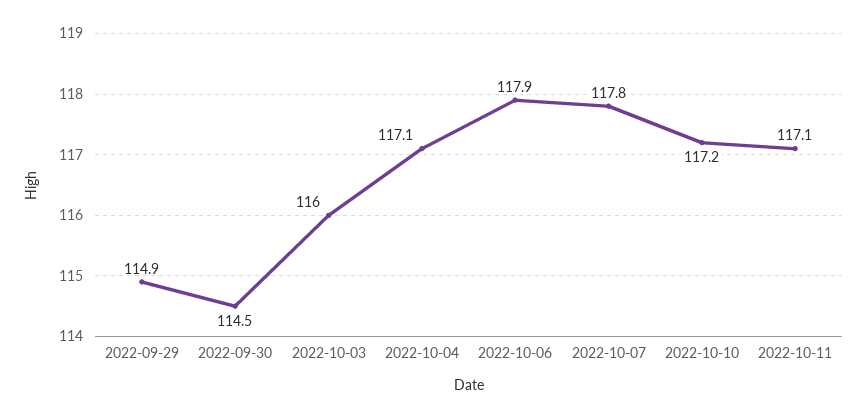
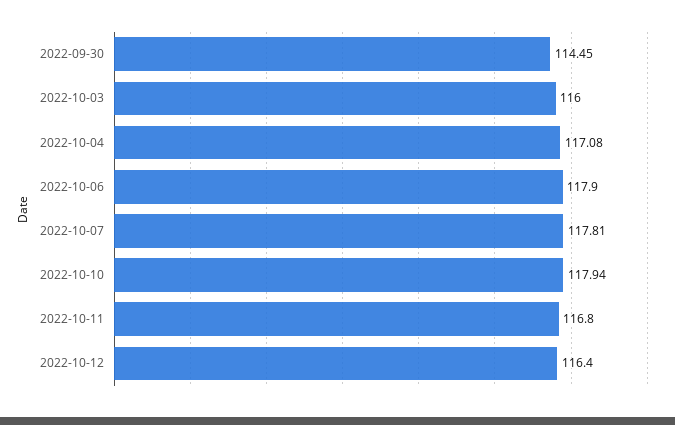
2022-09-29: 114.9 -> none
2022-10-10: 117.2 -> 117.94
2022-10-11: 117.1 -> 116.8
2022-10-12: none -> 116.4

